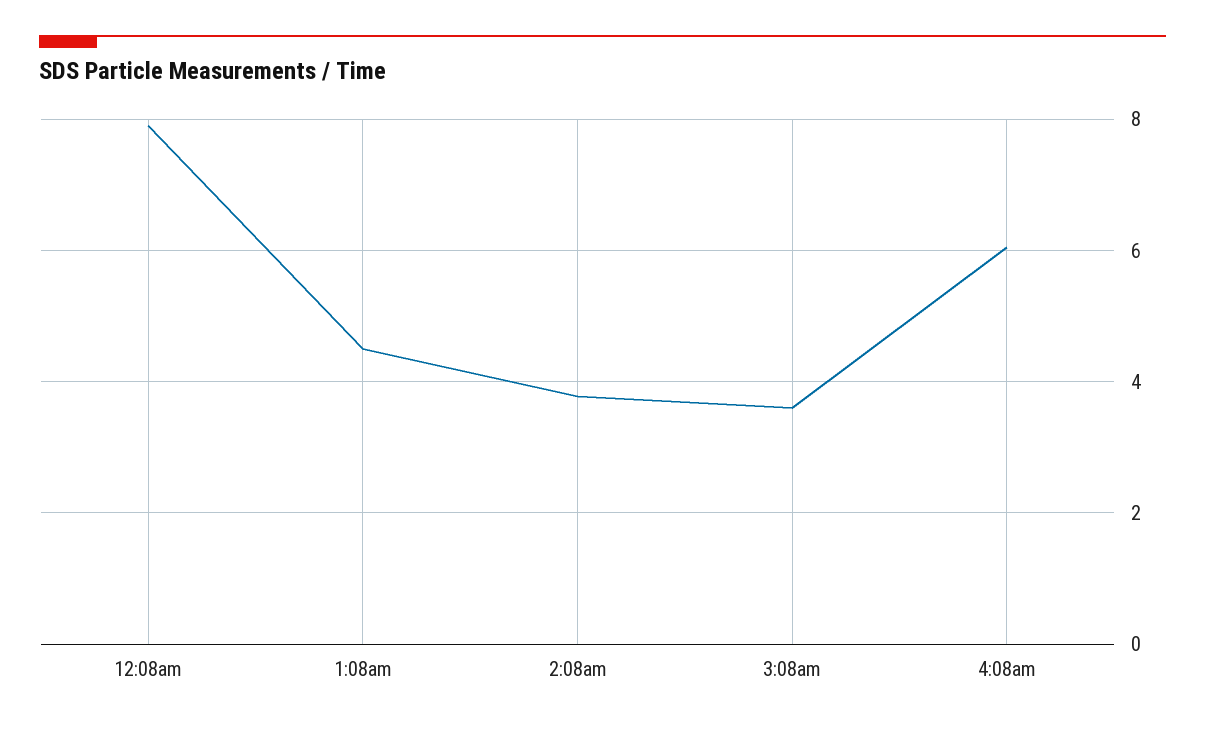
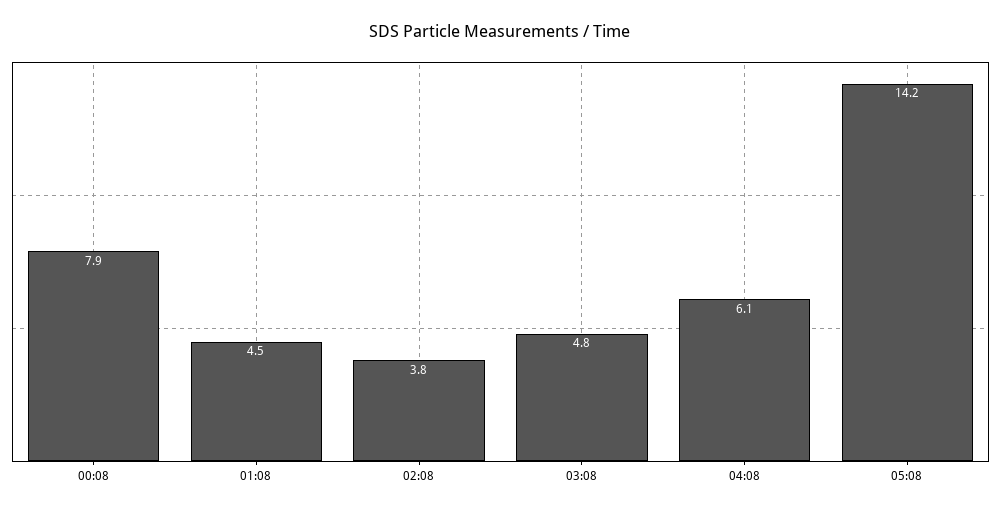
3:08am: 3.6 -> 4.8
05:08: none -> 14.2

